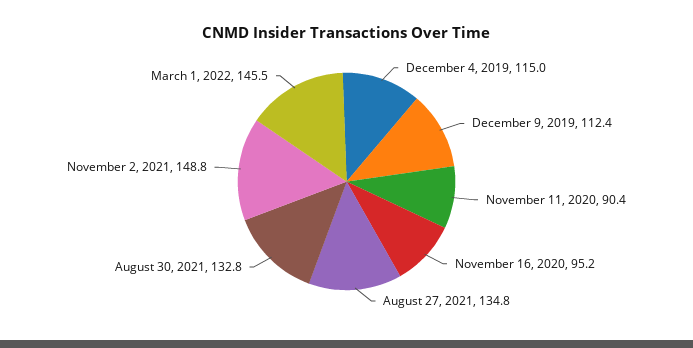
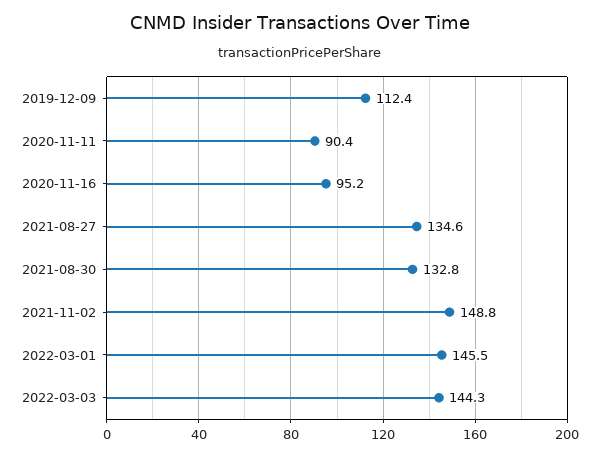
December 4, 2019: 115 -> none
August 27, 2021: 134.8 -> 134.6
2022-03-03: none -> 144.3

